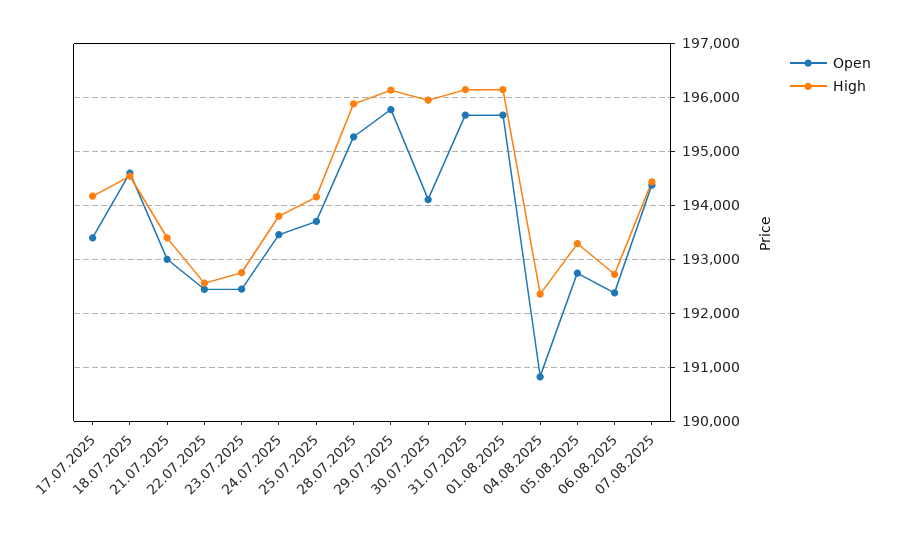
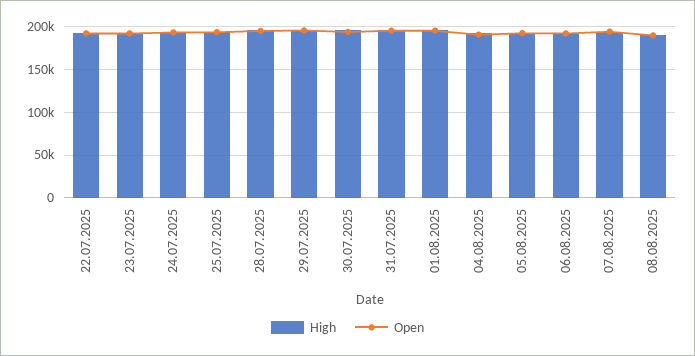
Open, 17.07.2025: 193400 -> none
High, 17.07.2025: 194200 -> none
Open, 18.07.2025: 194600 -> none
High, 18.07.2025: 194600 -> none
Open, 21.07.2025: 193000 -> none
High, 21.07.2025: 193400 -> none
High, 08.08.2025: none -> 190000
Open, 08.08.2025: none -> 190000

